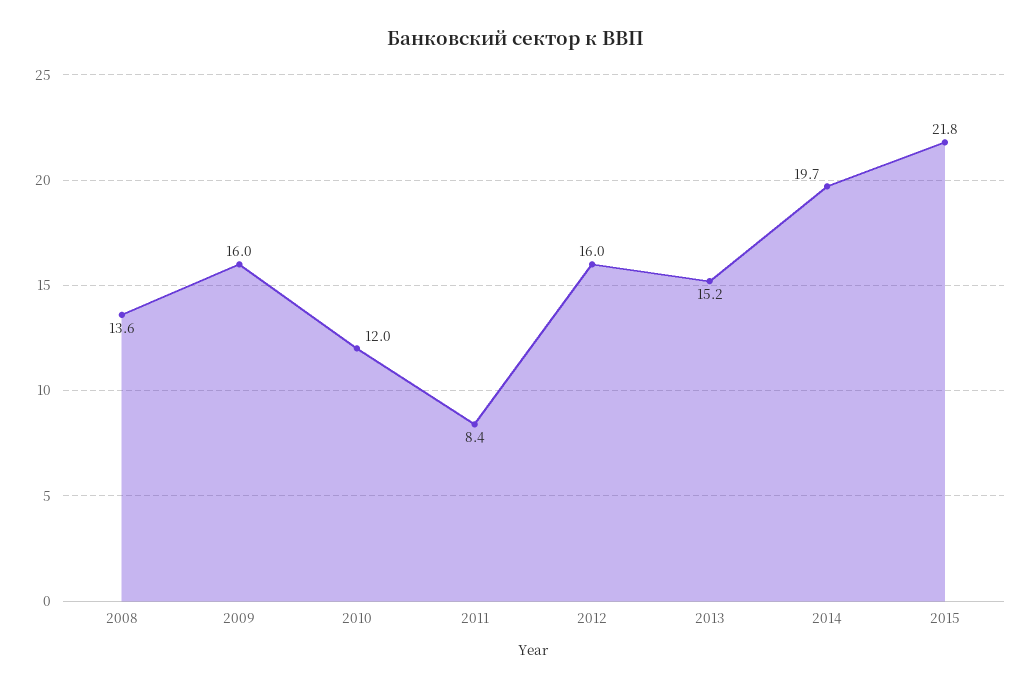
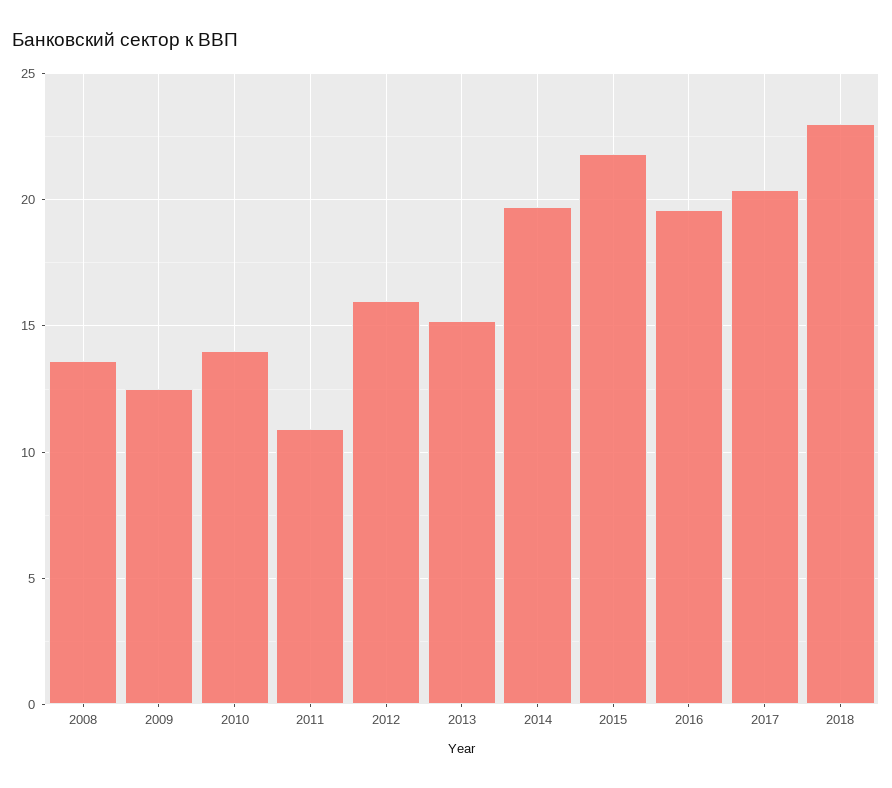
2009: 16 -> 12.5
2010: 12 -> 14
2011: 8.4 -> 11
2016: none -> 19.5
2017: none -> 20.5
2018: none -> 23

